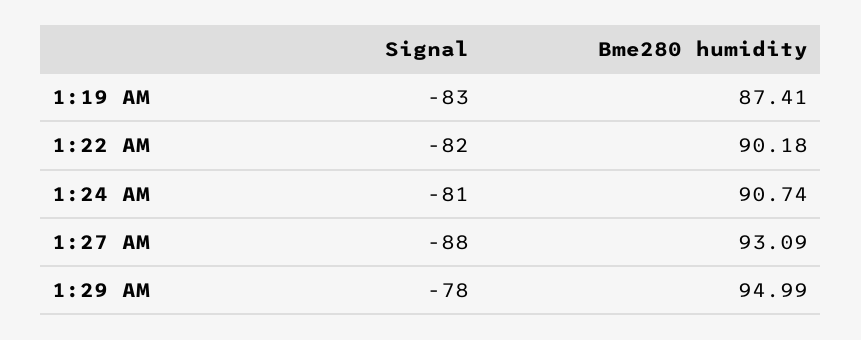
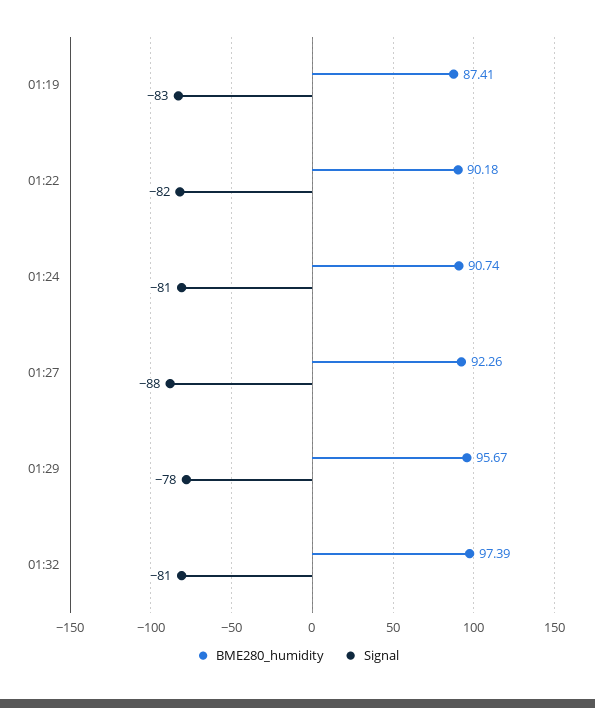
Bme280 humidity, 1:27 AM: 93.09 -> 92.26
Bme280 humidity, 1:29 AM: 94.99 -> 95.67
Bme280 humidity, 01:32: none -> 97.39
Signal, 01:32: none -> -81

